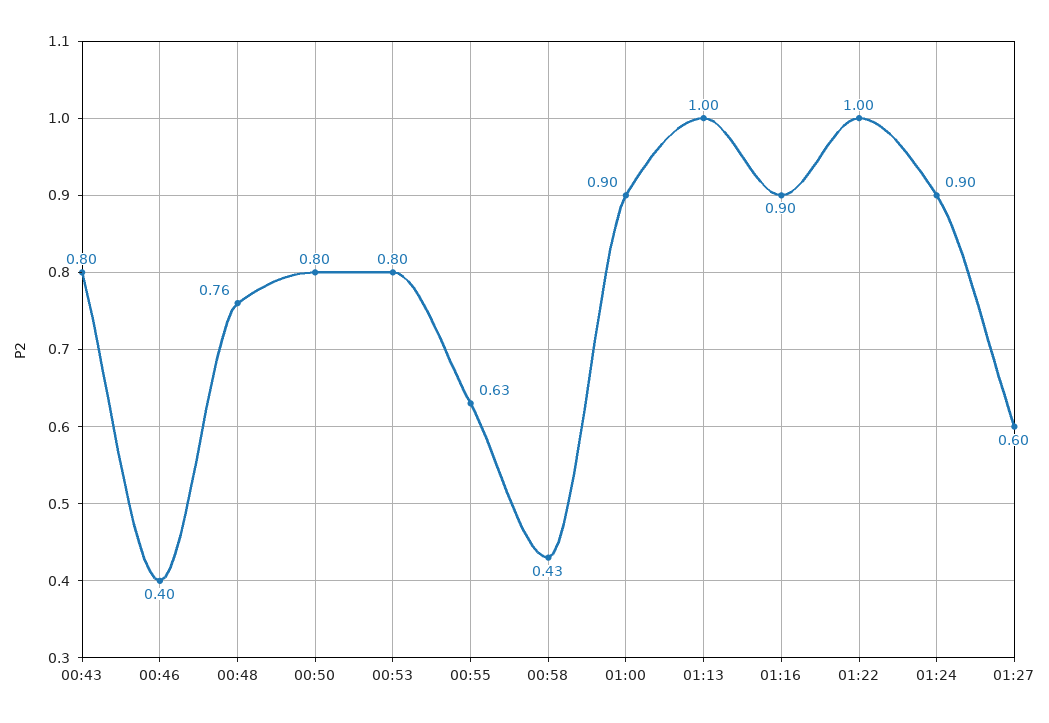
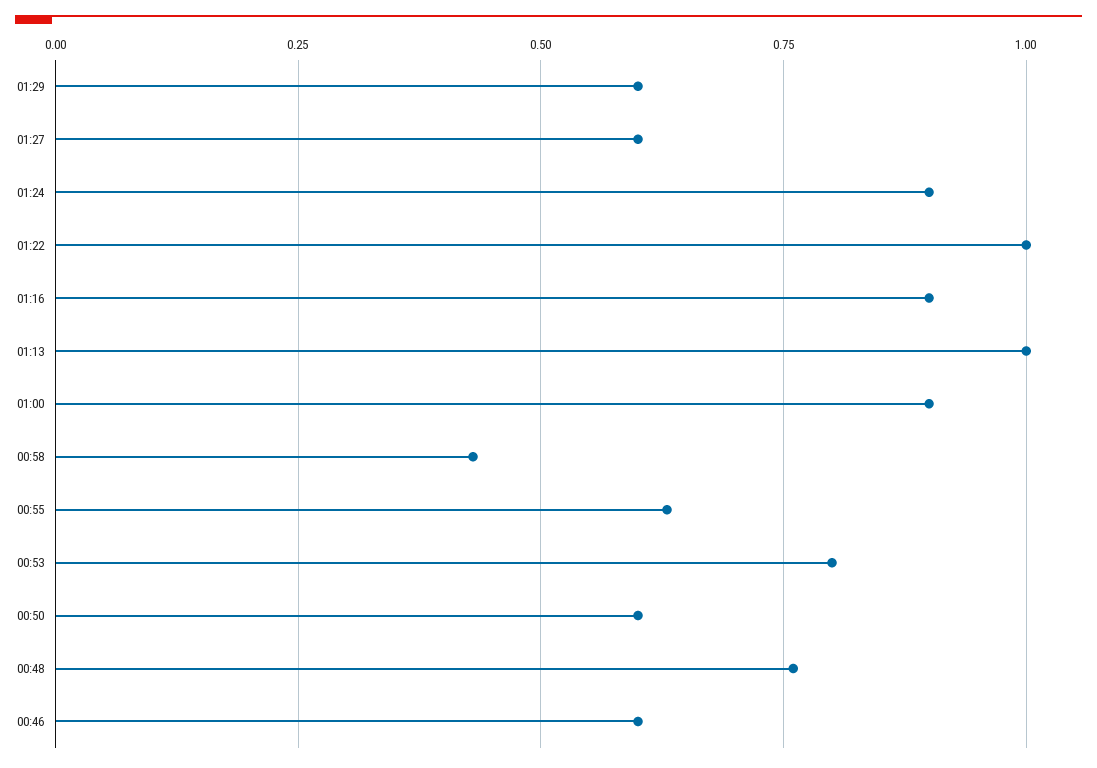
00:43: 0.8 -> none
00:46: 0.4 -> 0.6
00:50: 0.8 -> 0.6
01:29: none -> 0.6

